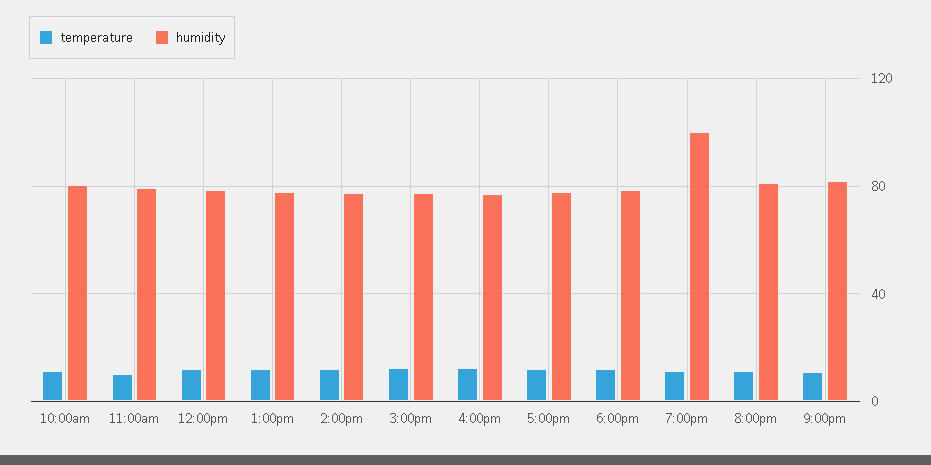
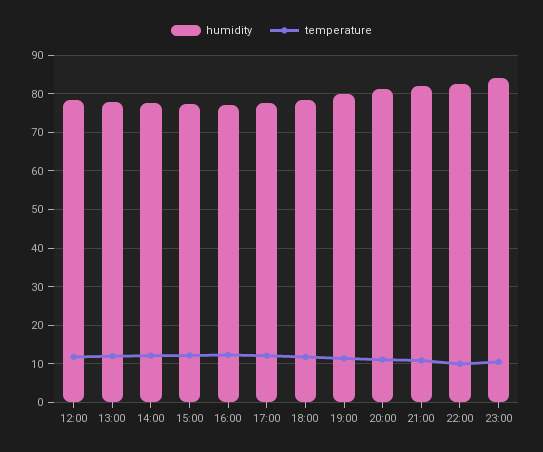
temperature, 10:00am: 10 -> none
humidity, 10:00am: 80 -> none
temperature, 11:00am: 10 -> none
humidity, 11:00am: 80 -> none
humidity, 7:00pm: 100 -> 80
humidity, 22:00: none -> 82
temperature, 22:00: none -> 10
humidity, 23:00: none -> 84
temperature, 23:00: none -> 10

